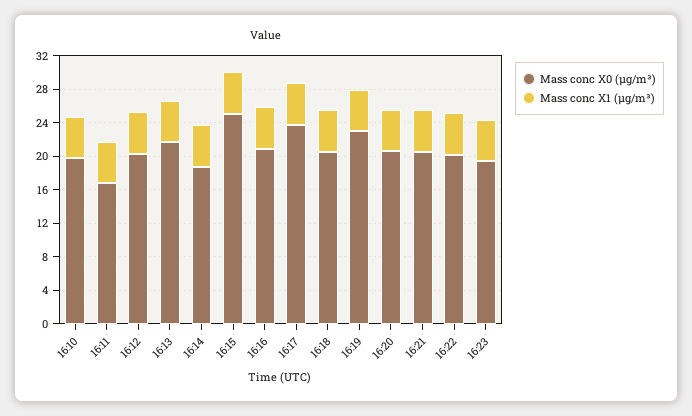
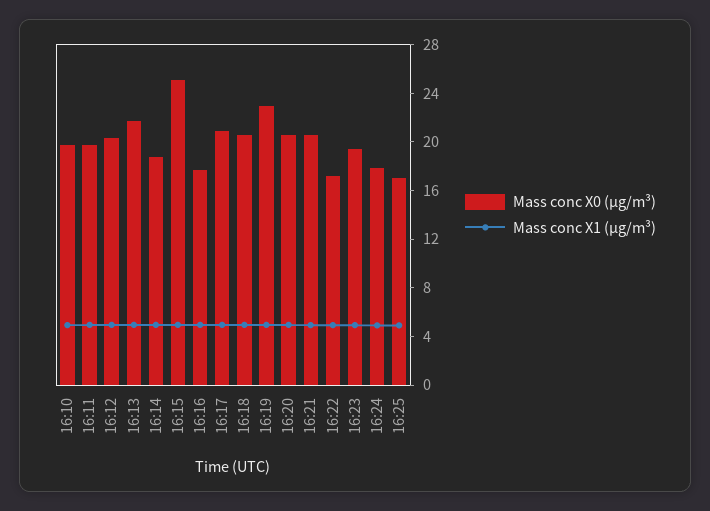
Mass conc X0 (μg/m³), 16:11: 17 -> 20
Mass conc X0 (μg/m³), 16:16: 21 -> 18
Mass conc X0 (μg/m³), 16:17: 24 -> 21
Mass conc X0 (μg/m³), 16:22: 20 -> 17
Mass conc X0 (μg/m³), 16:24: none -> 18
Mass conc X1 (μg/m³), 16:24: none -> 5
Mass conc X0 (μg/m³), 16:25: none -> 17
Mass conc X1 (μg/m³), 16:25: none -> 5

